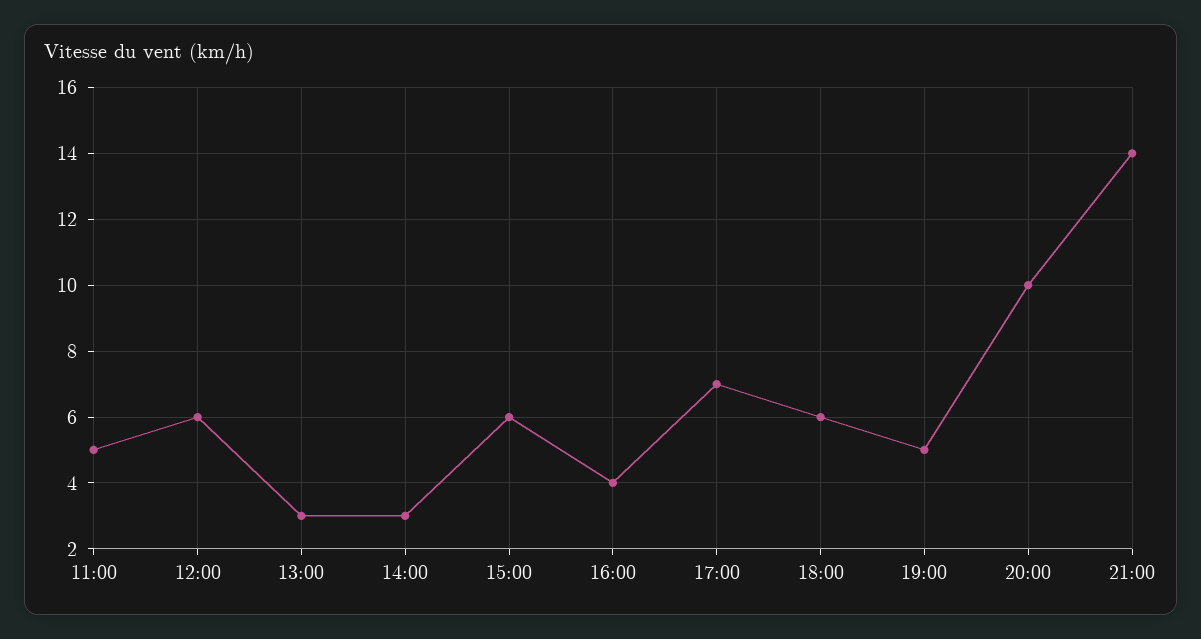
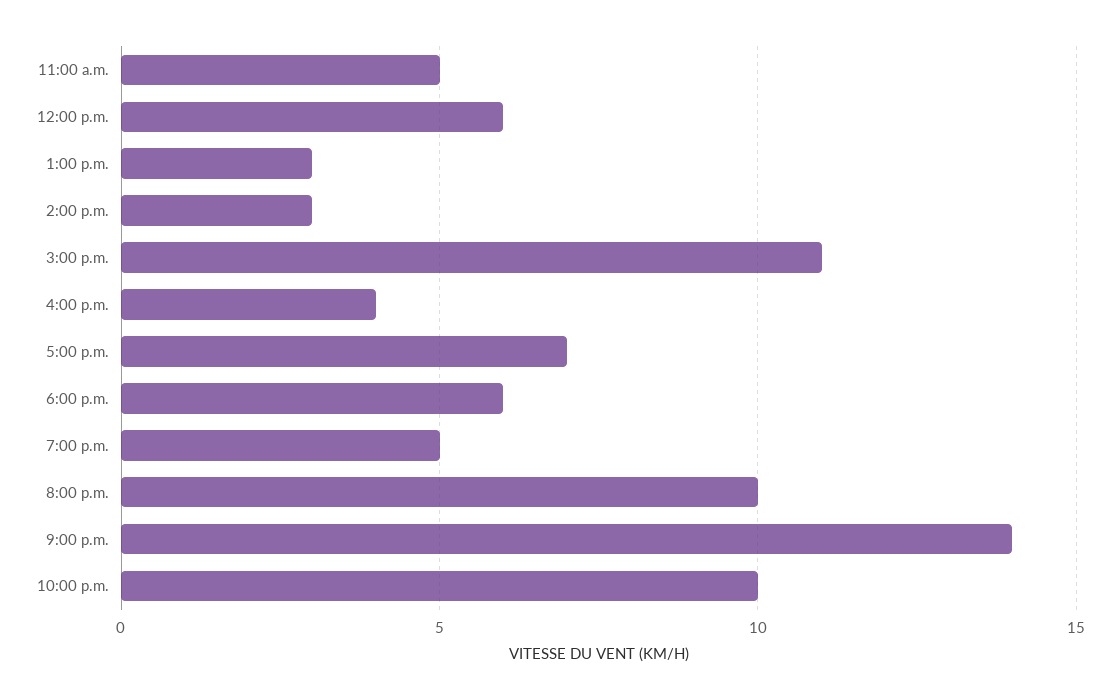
15:00: 6 -> 11
10:00 p.m.: none -> 10

